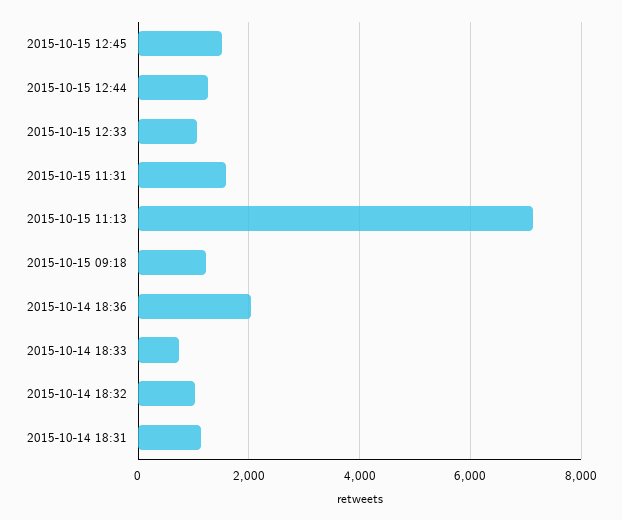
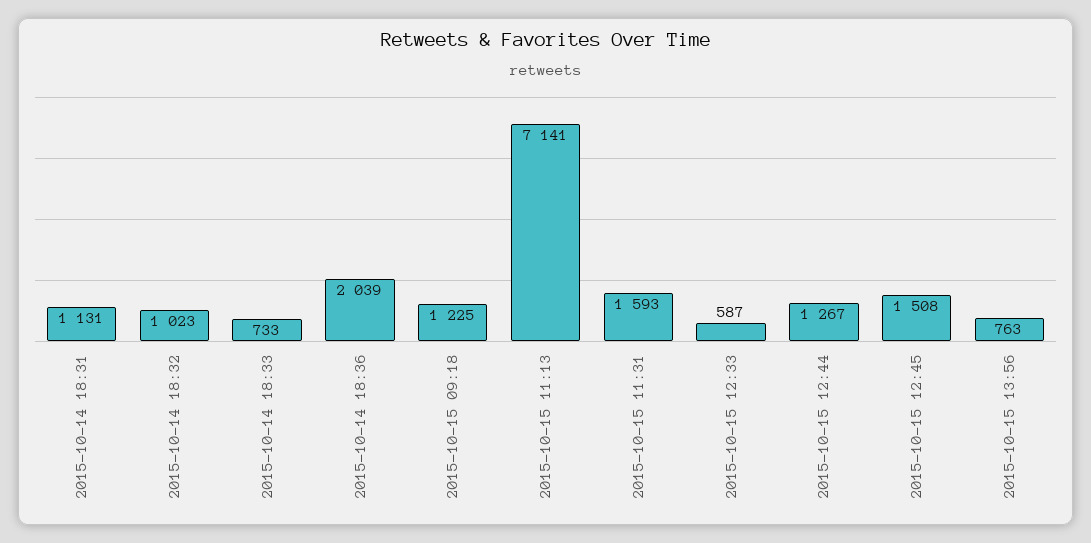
2015-10-15 12:33: 1000 -> 587
2015-10-15 13:56: none -> 763

